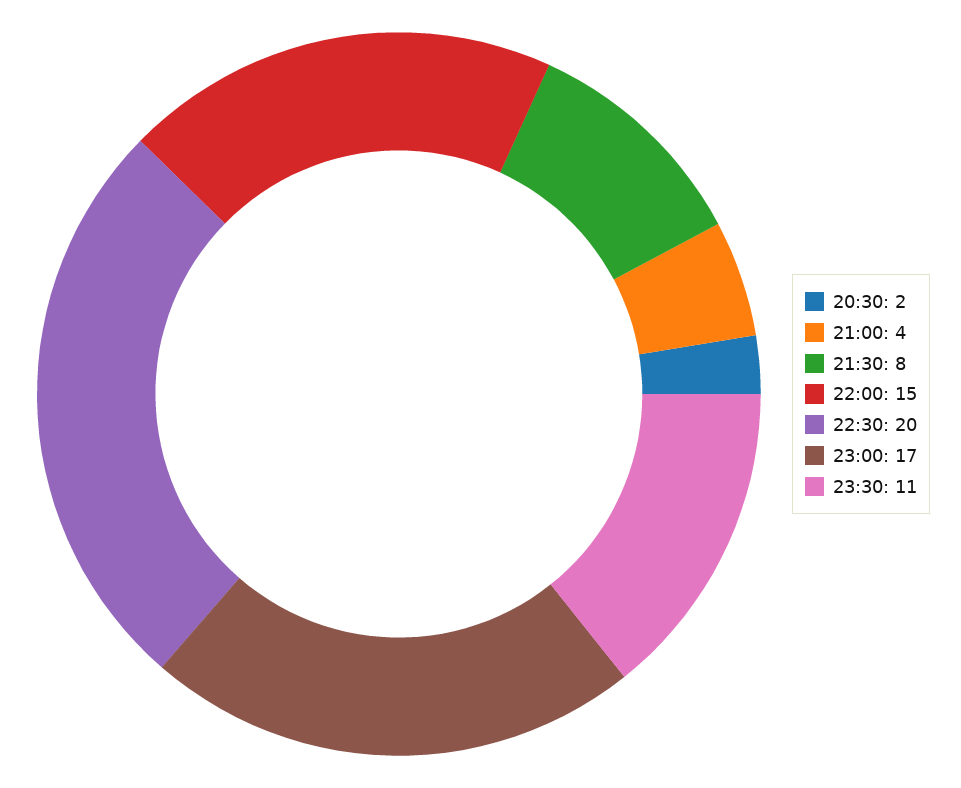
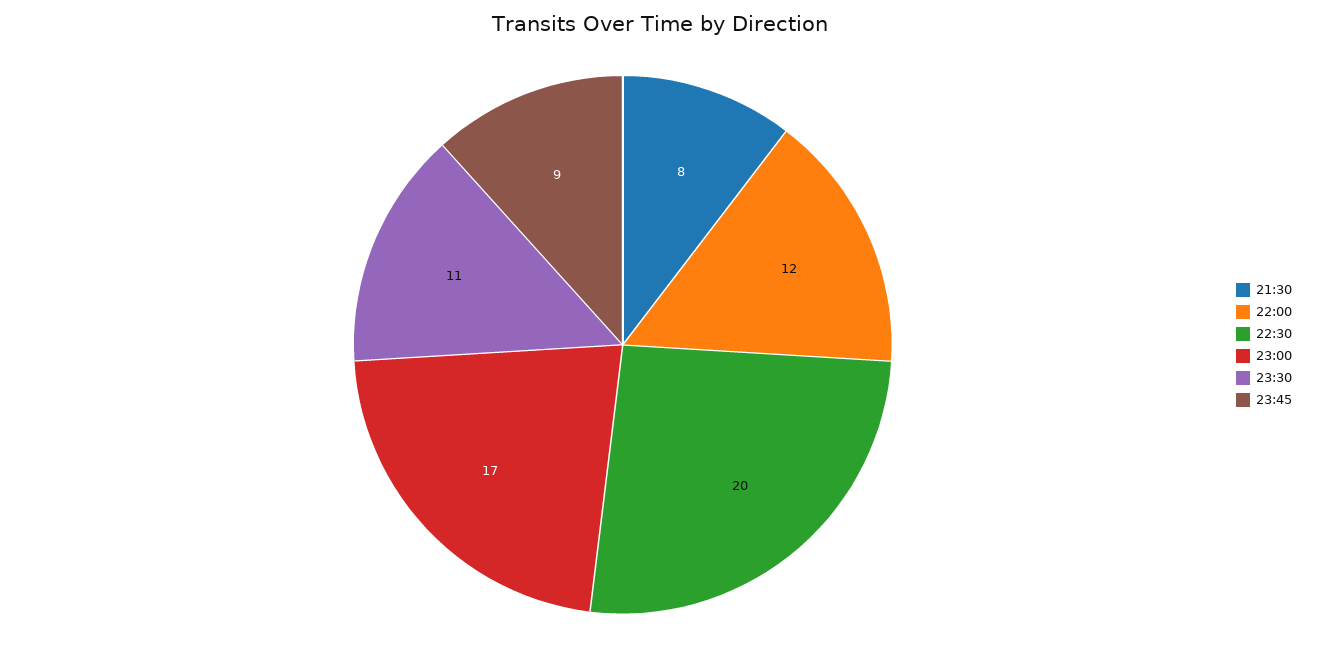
20:30: 2 -> none
21:00: 4 -> none
22:00: 15 -> 12
23:45: none -> 9

